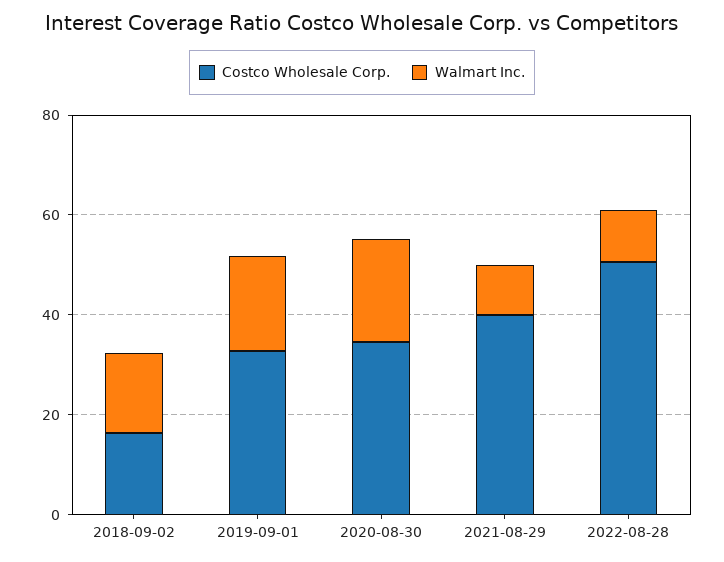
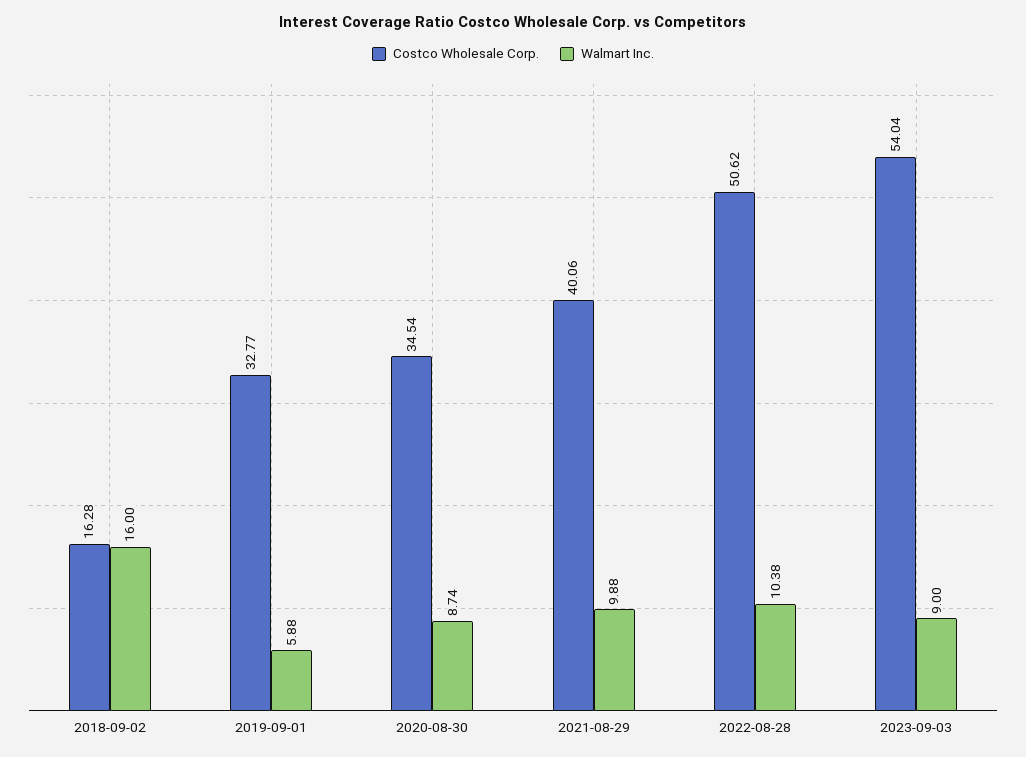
Walmart Inc., 2019-09-01: 20 -> 5.88
Walmart Inc., 2020-08-30: 20 -> 8.74
Costco Wholesale Corp., 2023-09-03: none -> 54.04
Walmart Inc., 2023-09-03: none -> 9

